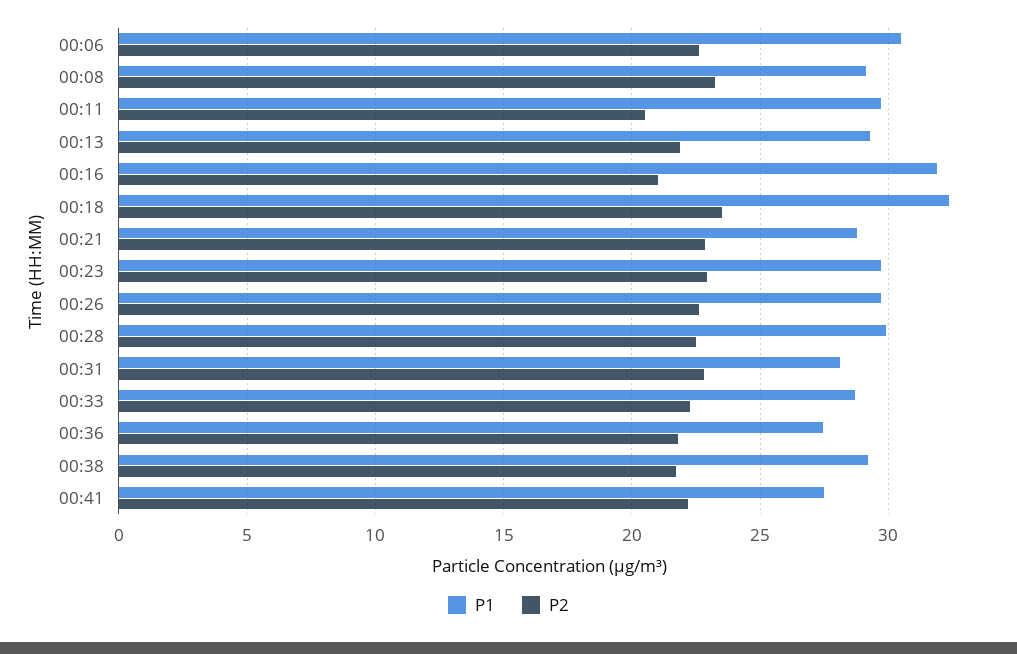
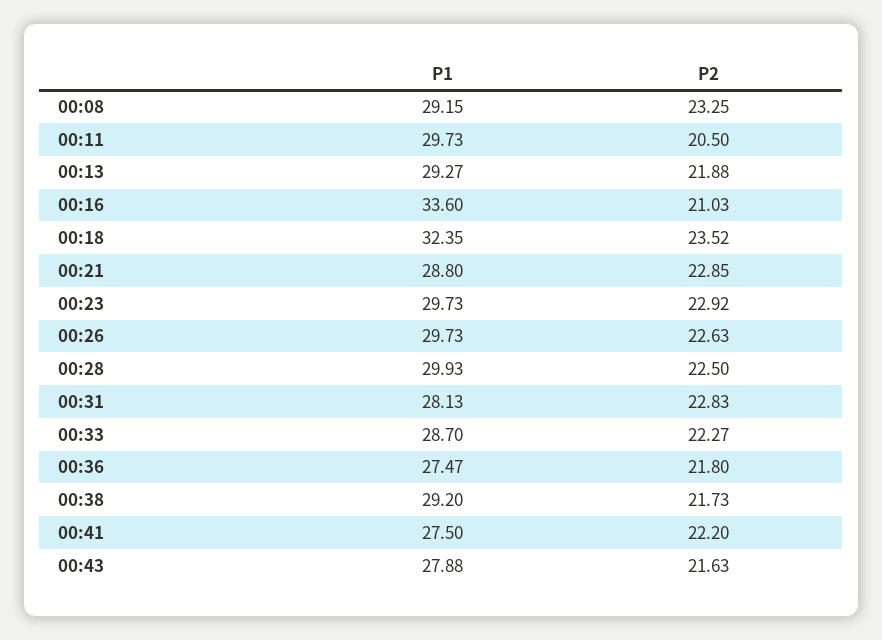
P1, 00:06: 30.5 -> none
P2, 00:06: 22.5 -> none
P1, 00:16: 32 -> 33.6
P1, 00:43: none -> 27.88
P2, 00:43: none -> 21.63

